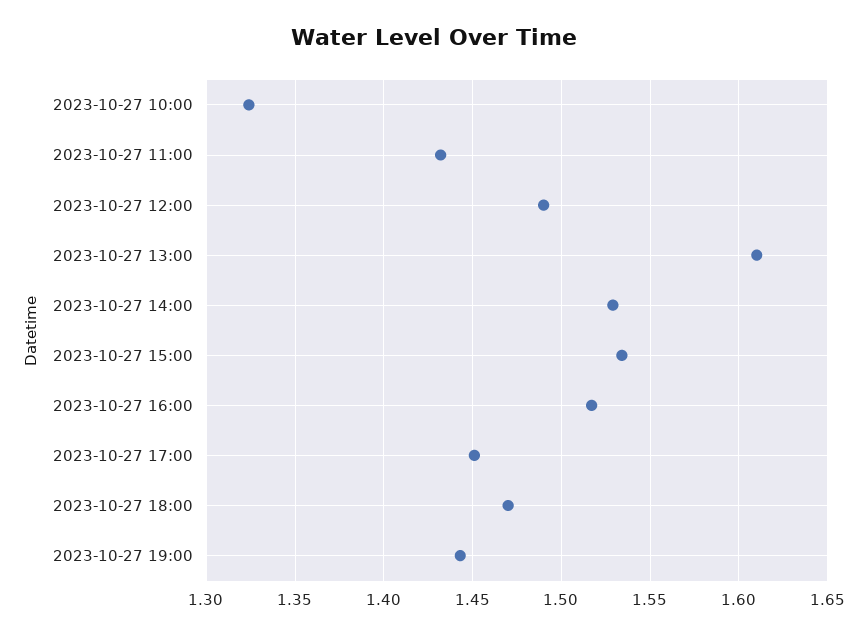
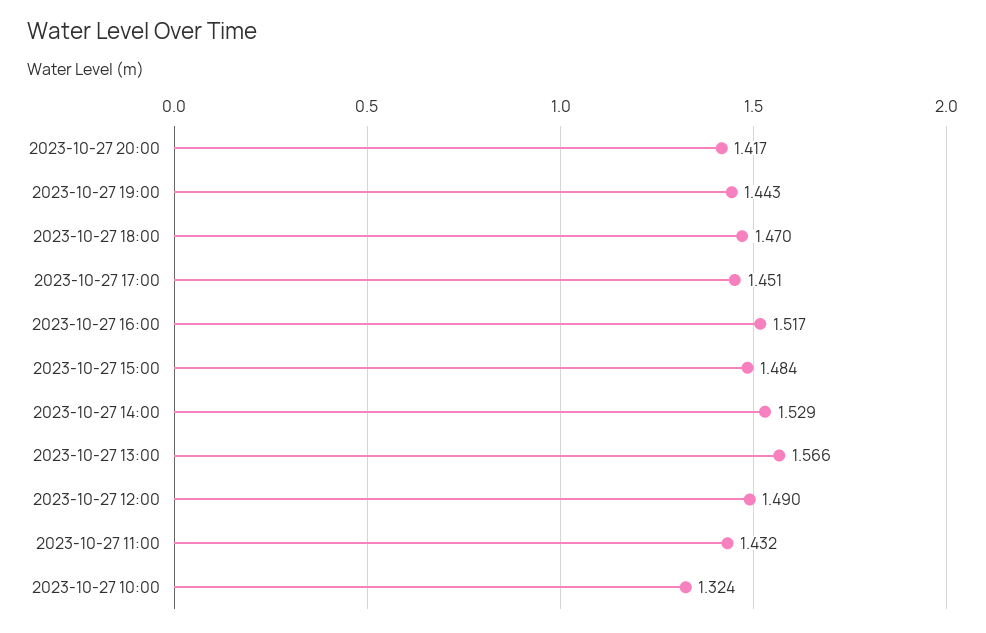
2023-10-27 13:00: 1.61 -> 1.566
2023-10-27 15:00: 1.535 -> 1.484
2023-10-27 20:00: none -> 1.417

